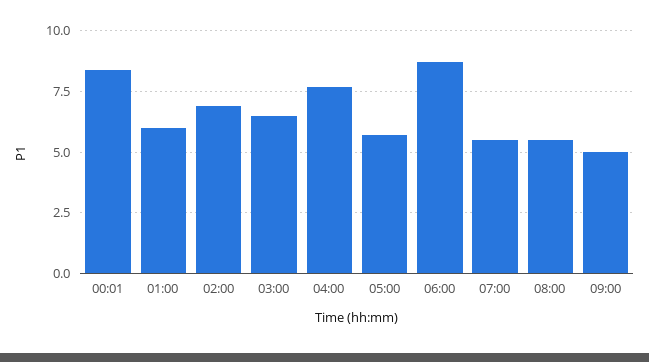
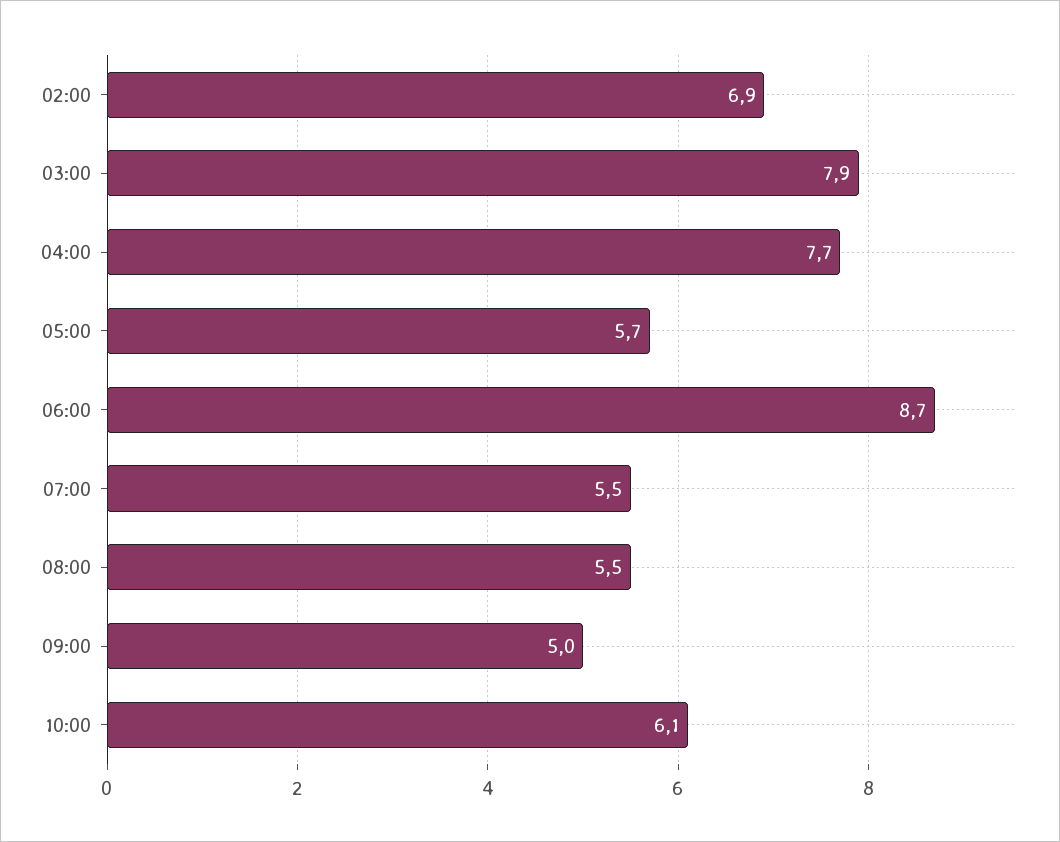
00:01: 8.5 -> none
01:00: 6 -> none
03:00: 6.5 -> 7.9
10:00: none -> 6.1

